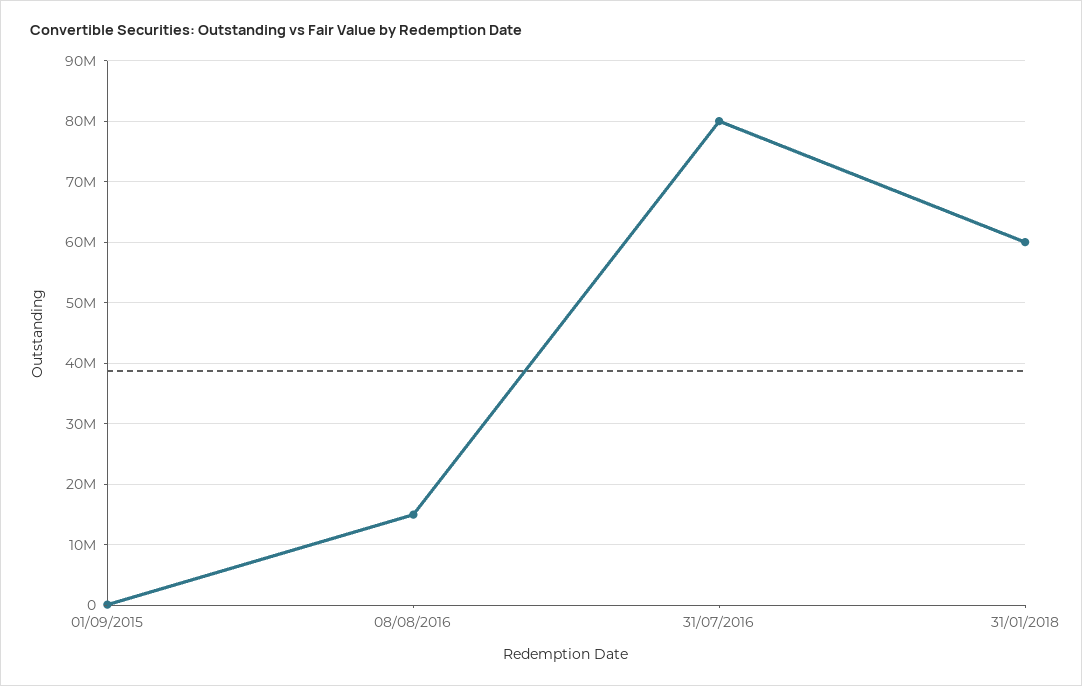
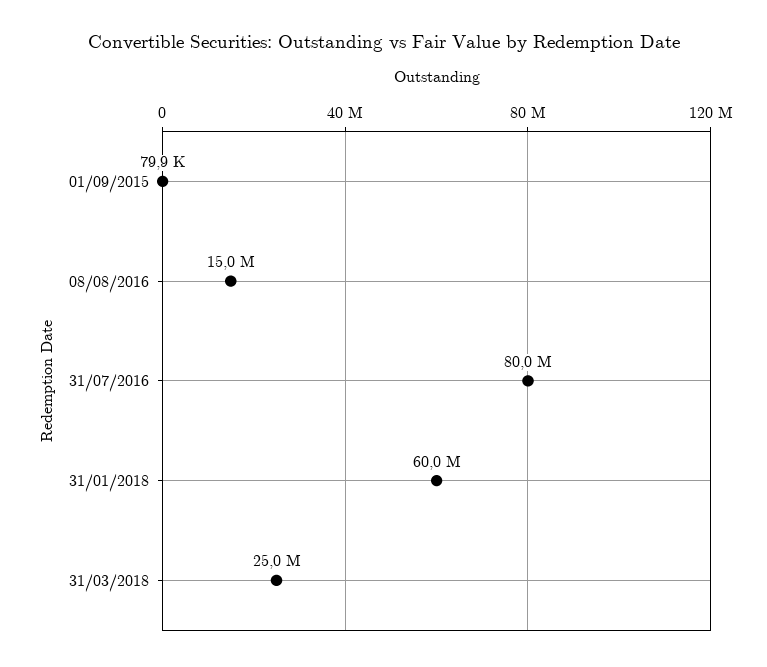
31/03/2018: none -> 25000000

